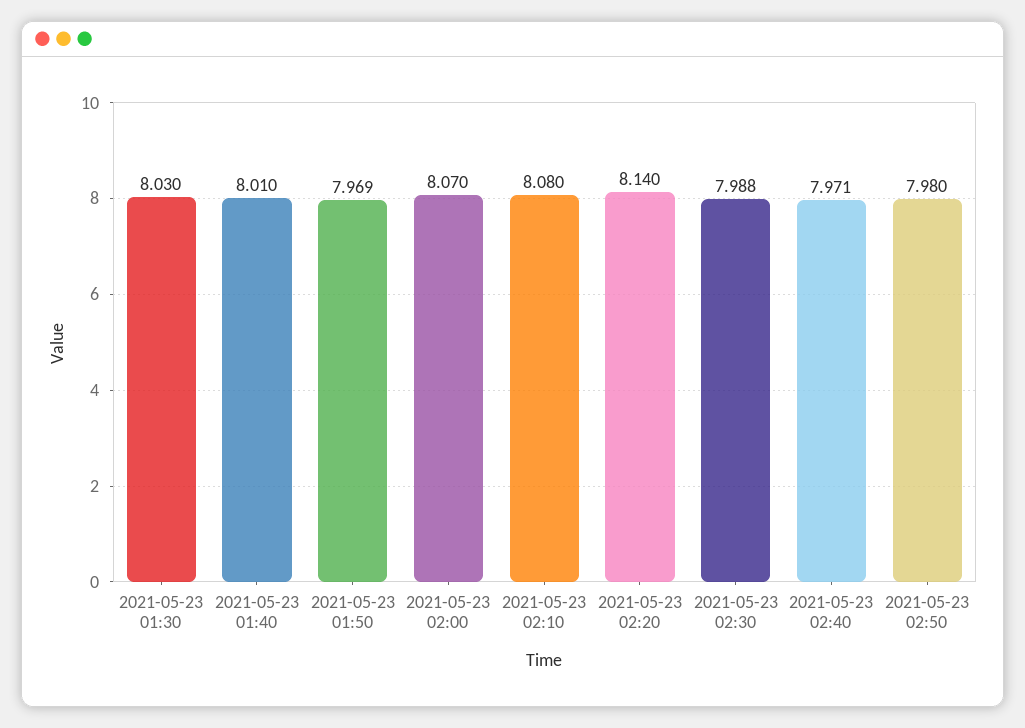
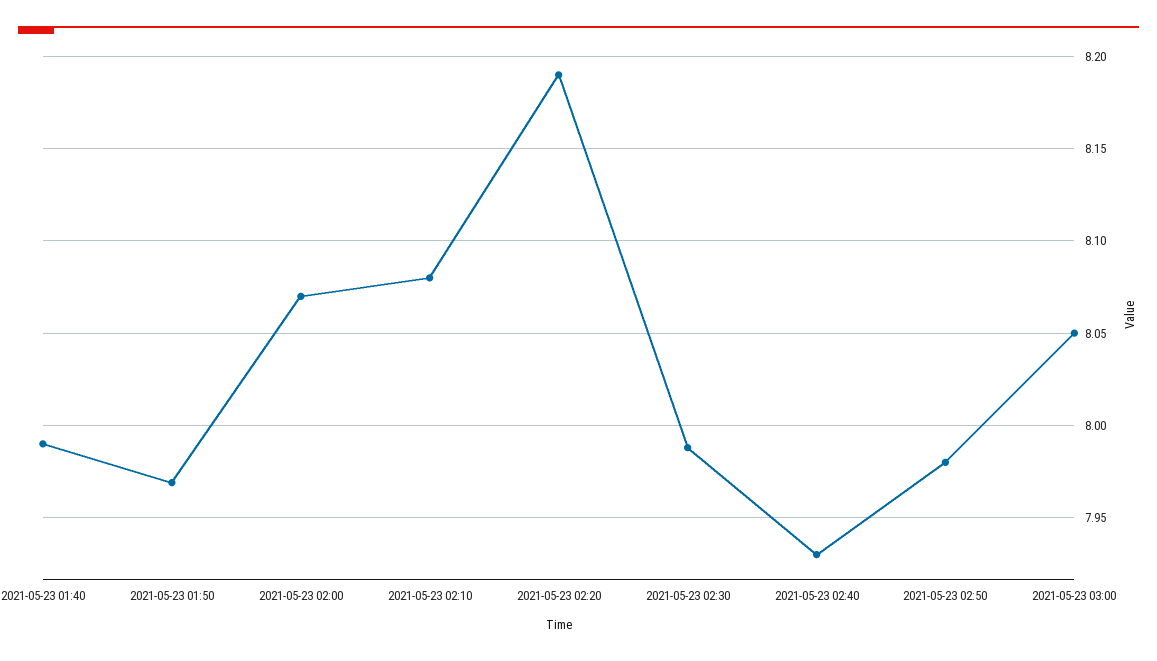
2021-05-23 01:30: 8.03 -> none
2021-05-23 01:40: 8.01 -> 7.99
2021-05-23 02:20: 8.14 -> 8.19
2021-05-23 02:40: 7.971 -> 7.93
2021-05-23 03:00: none -> 8.05

